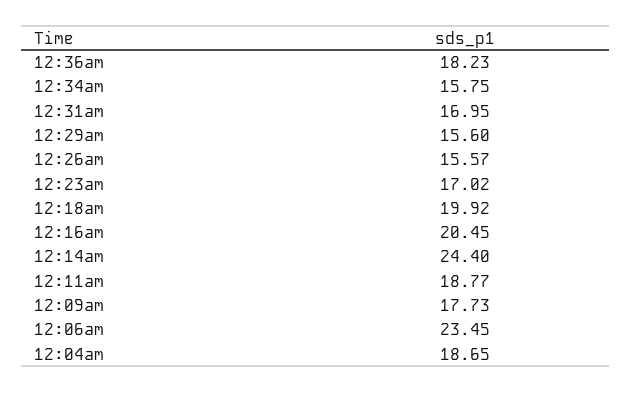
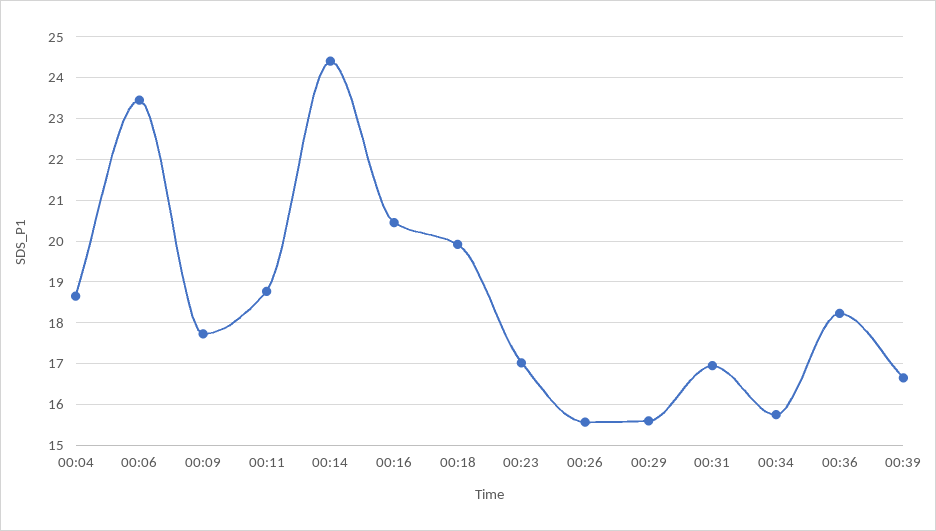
00:39: none -> 16.6

